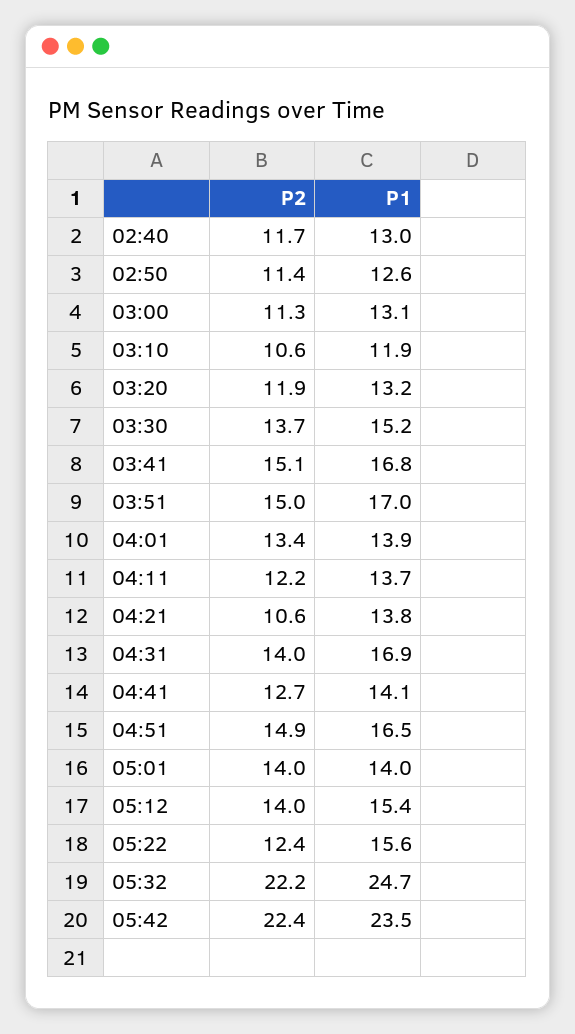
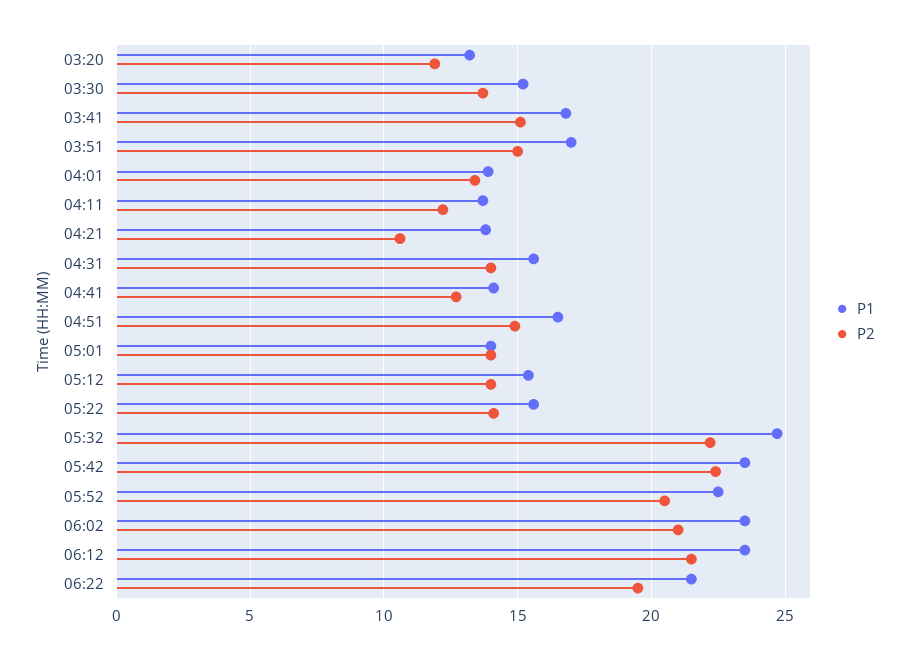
P2, 02:40: 11.7 -> none
P1, 02:40: 13 -> none
P2, 02:50: 11.4 -> none
P1, 02:50: 12.6 -> none
P2, 03:00: 11.3 -> none
P1, 03:00: 13.1 -> none
P2, 03:10: 10.6 -> none
P1, 03:10: 11.9 -> none
P1, 04:31: 16.9 -> 15.5
P2, 05:22: 12.4 -> 14
P1, 05:52: none -> 22.5
P2, 05:52: none -> 20.5
P1, 06:02: none -> 23.5
P2, 06:02: none -> 21
P1, 06:12: none -> 23.5
P2, 06:12: none -> 21.5
P1, 06:22: none -> 21.5
P2, 06:22: none -> 19.5

